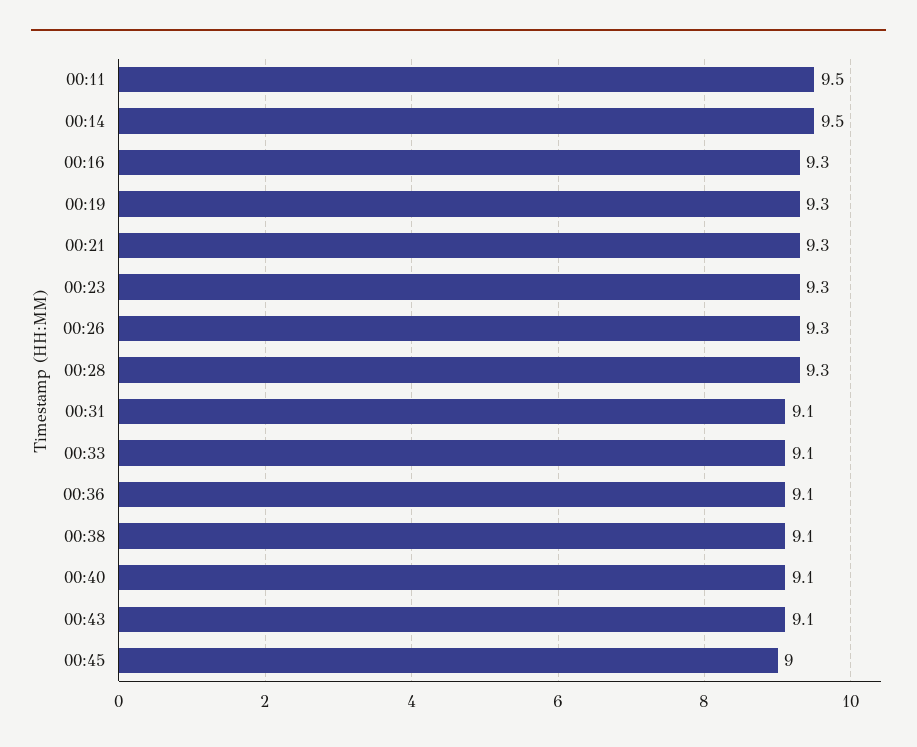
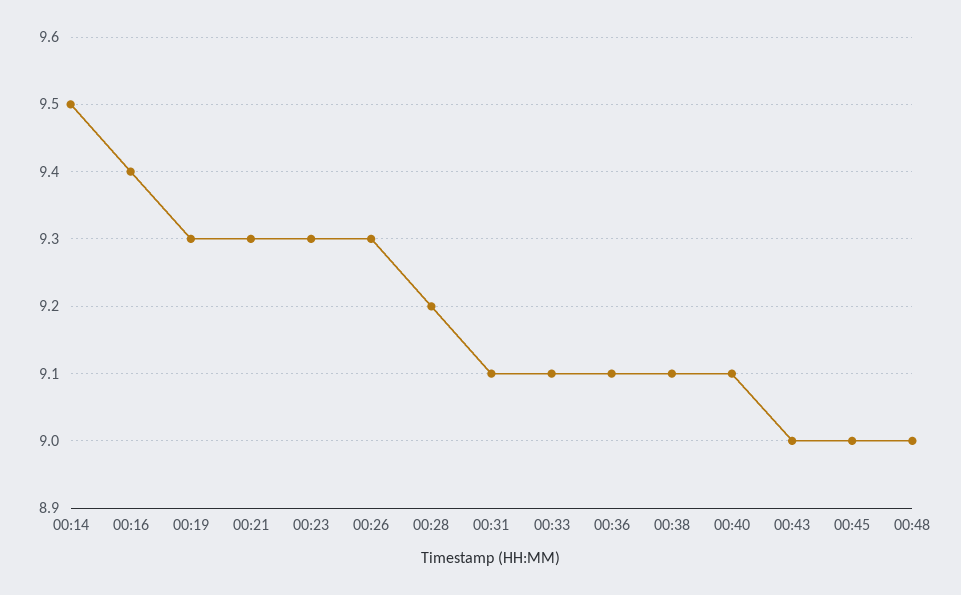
00:11: 9.5 -> none
00:16: 9.3 -> 9.4
00:28: 9.3 -> 9.2
00:43: 9.1 -> 9
00:48: none -> 9

